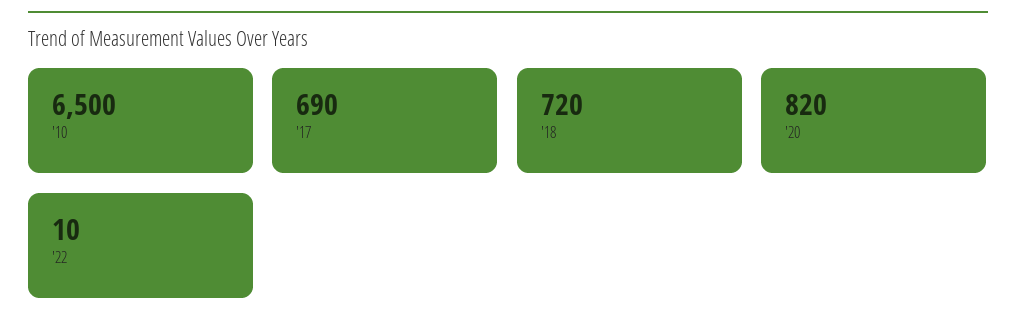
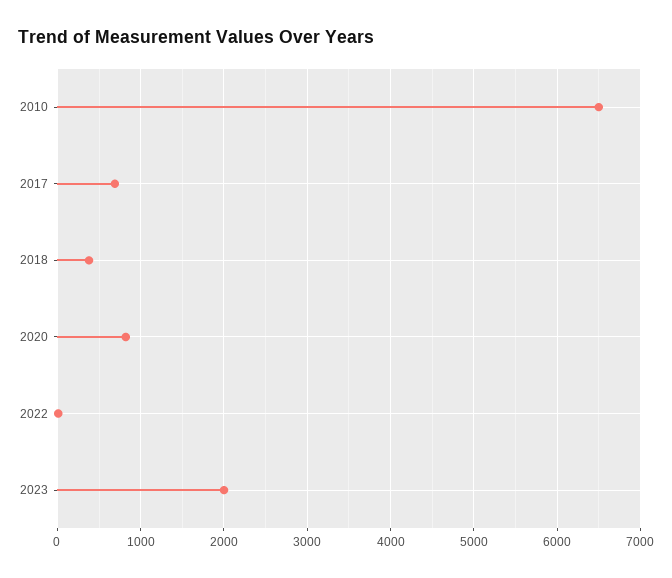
'18: 720 -> 400
2023: none -> 2000

